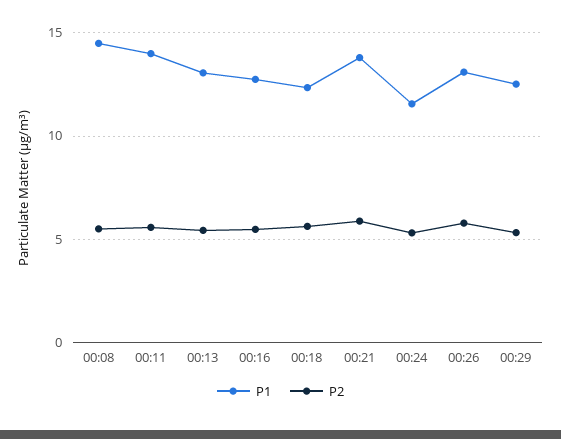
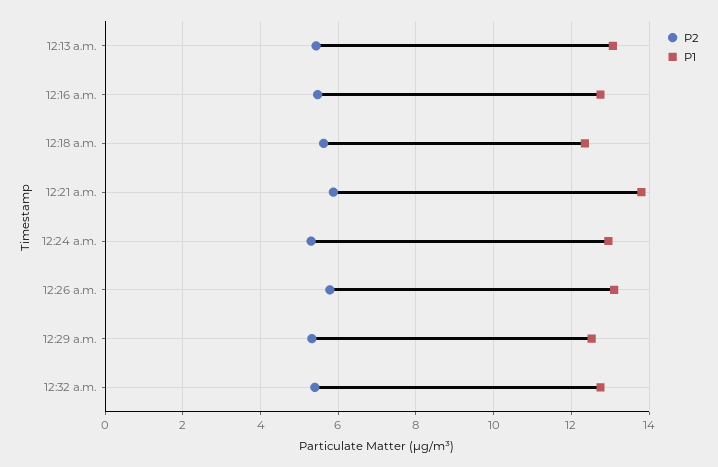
P1, 00:08: 14.5 -> none
P2, 00:08: 5.5 -> none
P1, 00:11: 14 -> none
P2, 00:11: 5.5 -> none
P1, 00:24: 11.5 -> 13
P2, 12:32 a.m.: none -> 5.4
P1, 12:32 a.m.: none -> 12.8

